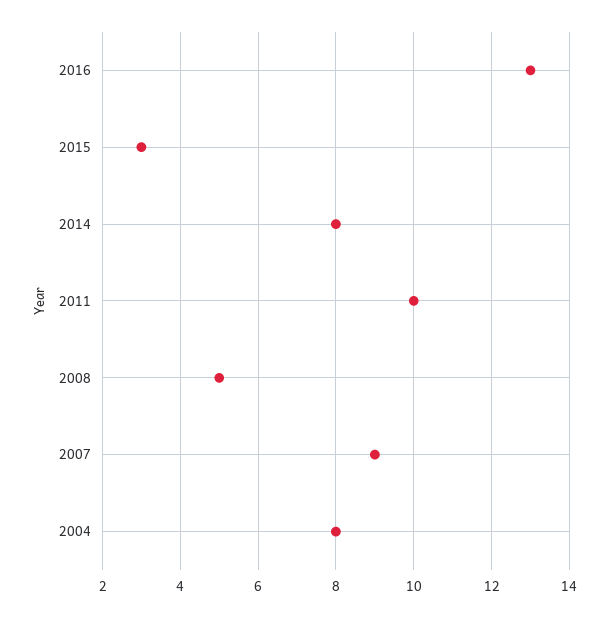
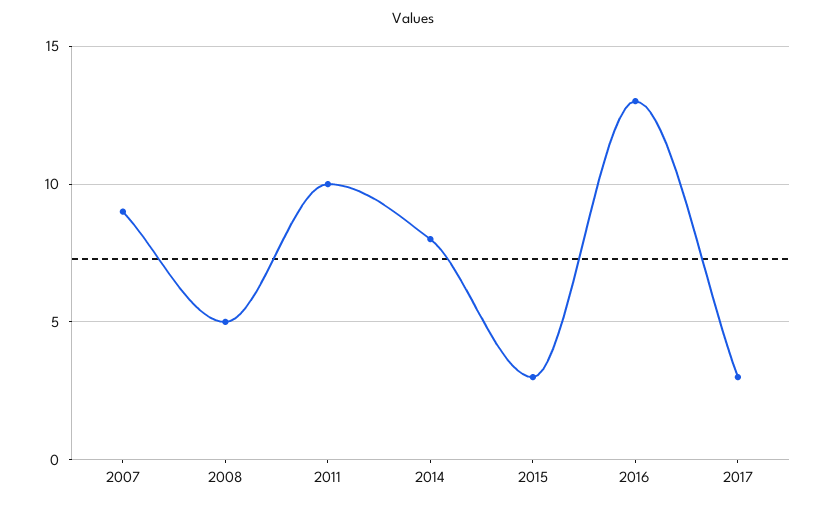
2004: 8 -> none
2017: none -> 3

